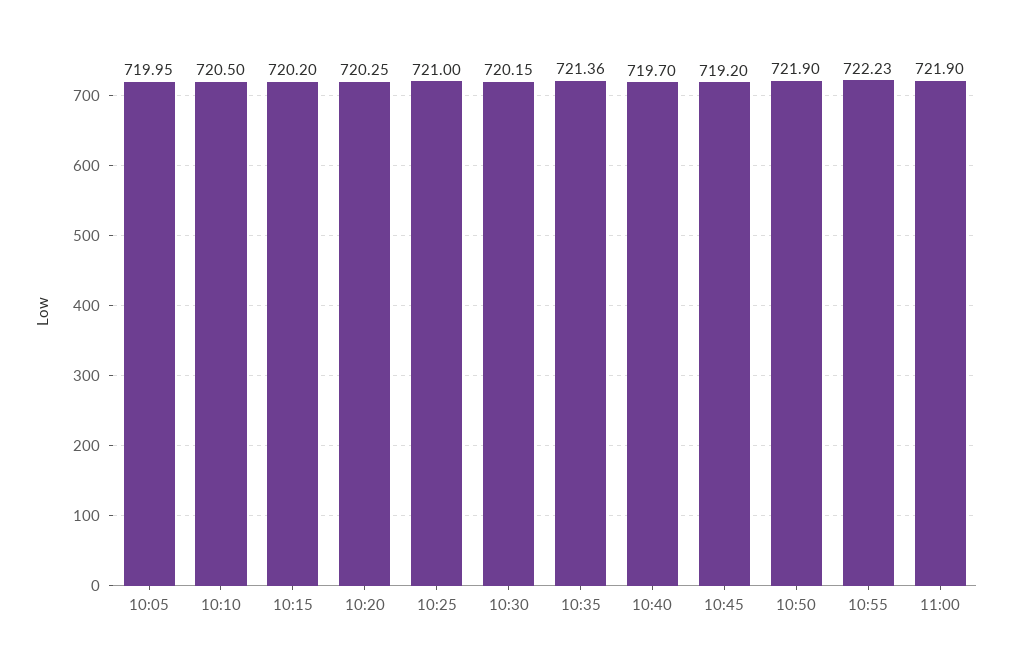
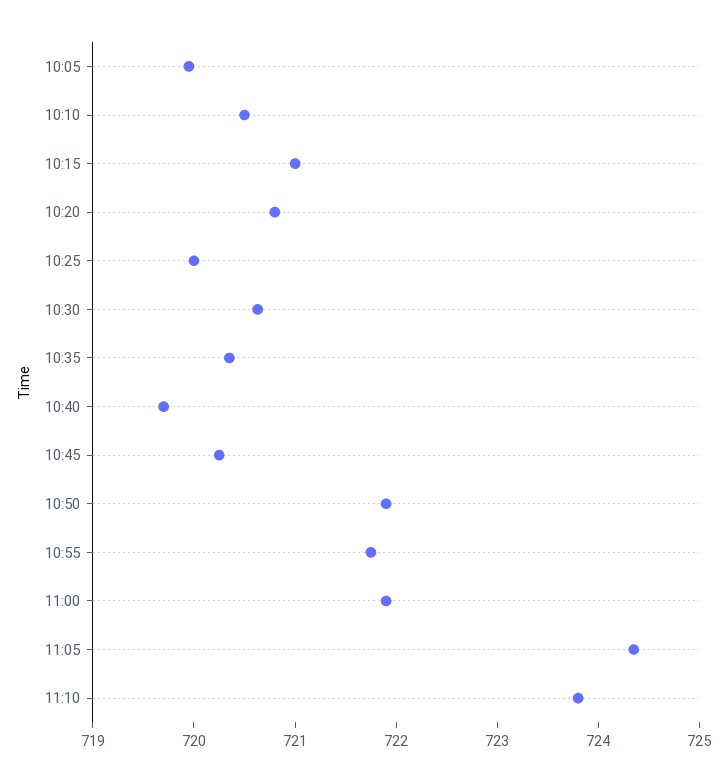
10:15: 720.2 -> 721
10:20: 720.25 -> 720.8
10:25: 721 -> 720
10:30: 720.15 -> 720.6
10:35: 721.36 -> 720.4
10:45: 719.2 -> 720.2
10:55: 722.23 -> 721.8
11:05: none -> 724.4
11:10: none -> 723.8

